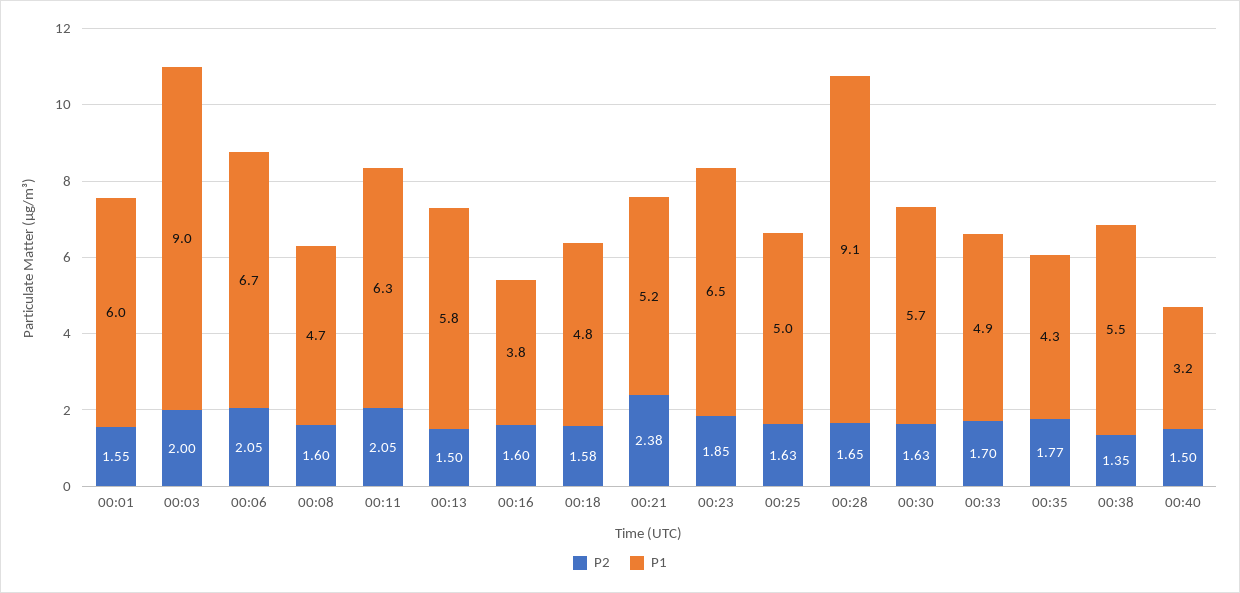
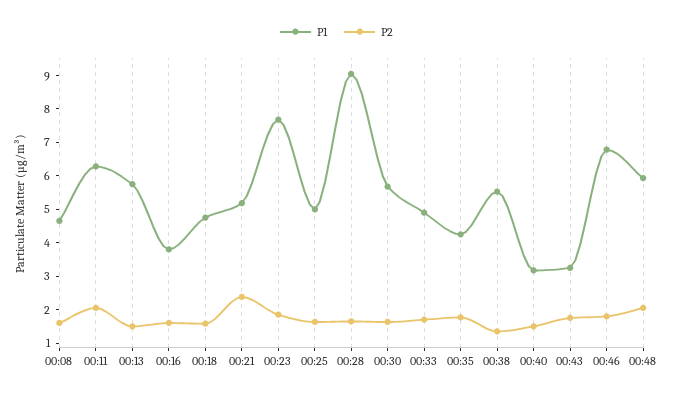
P2, 00:01: 1.55 -> none
P1, 00:01: 6 -> none
P2, 00:03: 2 -> none
P1, 00:03: 9 -> none
P2, 00:06: 2.05 -> none
P1, 00:06: 6.7 -> none
P1, 00:23: 6.5 -> 7.75
P1, 00:43: none -> 3.25
P2, 00:43: none -> 1.75
P1, 00:46: none -> 6.75
P2, 00:46: none -> 1.75
P1, 00:48: none -> 6
P2, 00:48: none -> 2

